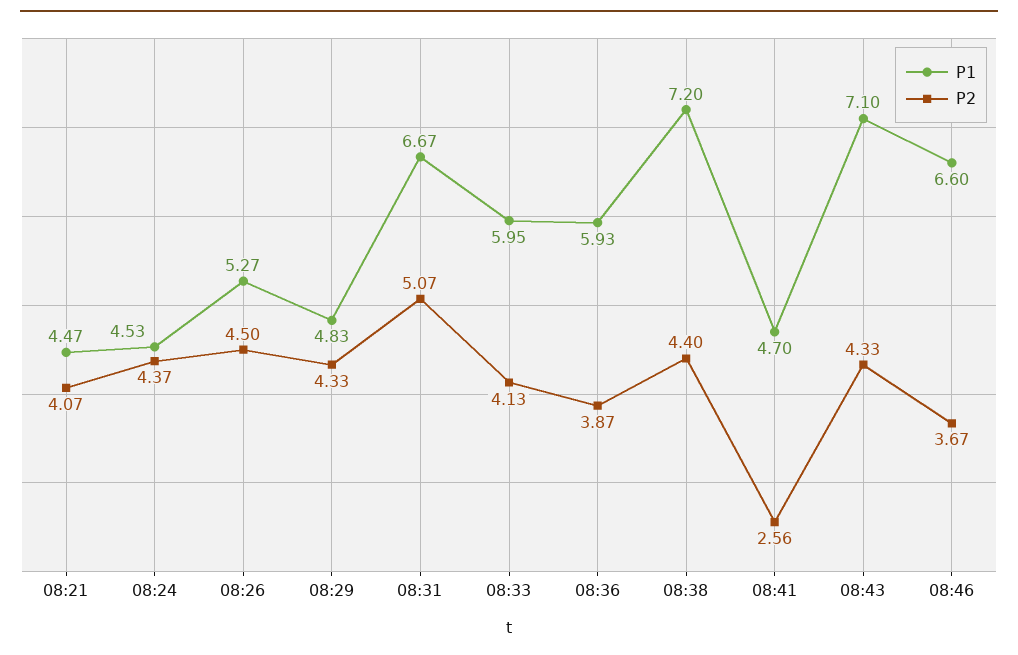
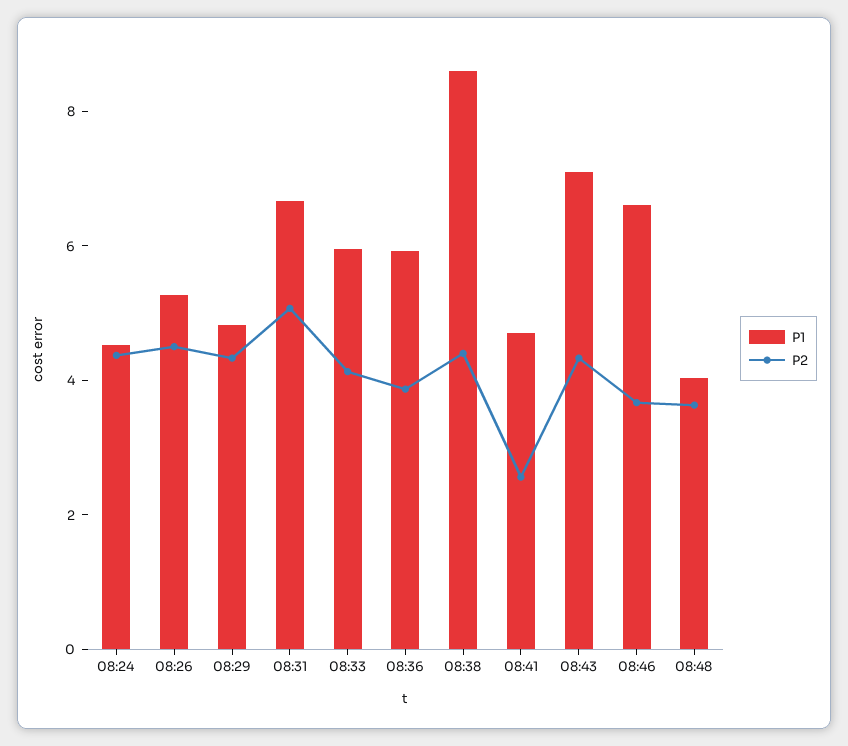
P1, 08:21: 4.47 -> none
P2, 08:21: 4.07 -> none
P1, 08:38: 7.2 -> 8.5
P1, 08:48: none -> 4
P2, 08:48: none -> 3.5

